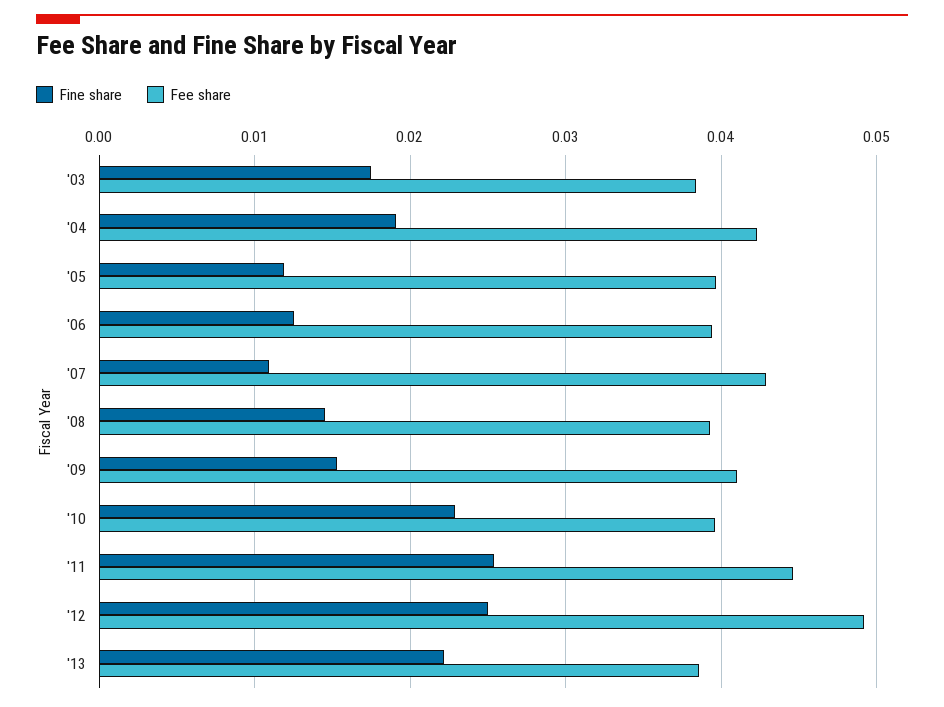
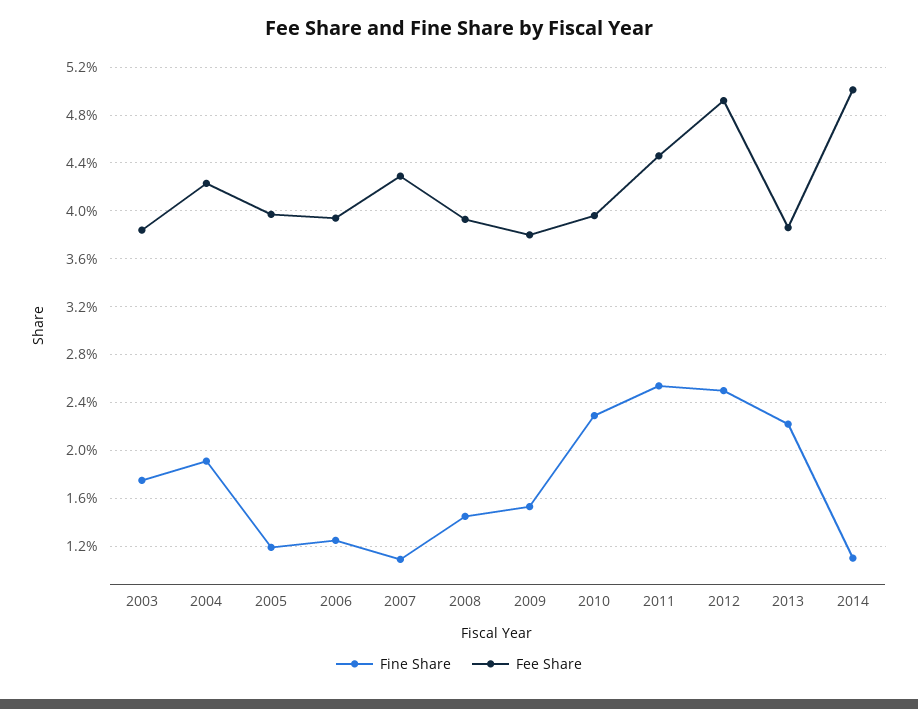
Fee share, '09: 0.041 -> 0.038
Fine share, 2014: none -> 0.011
Fee share, 2014: none -> 0.05

